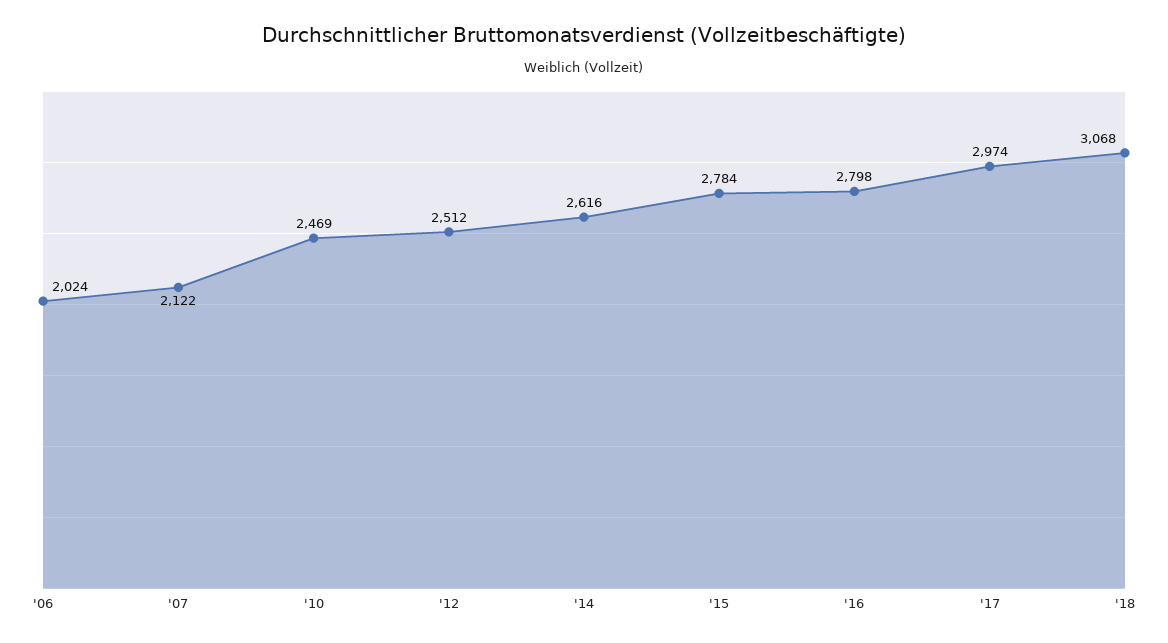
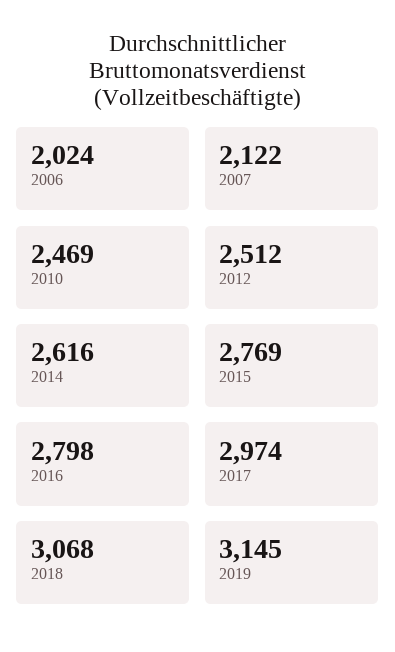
'15: 2784 -> 2769
2019: none -> 3145

